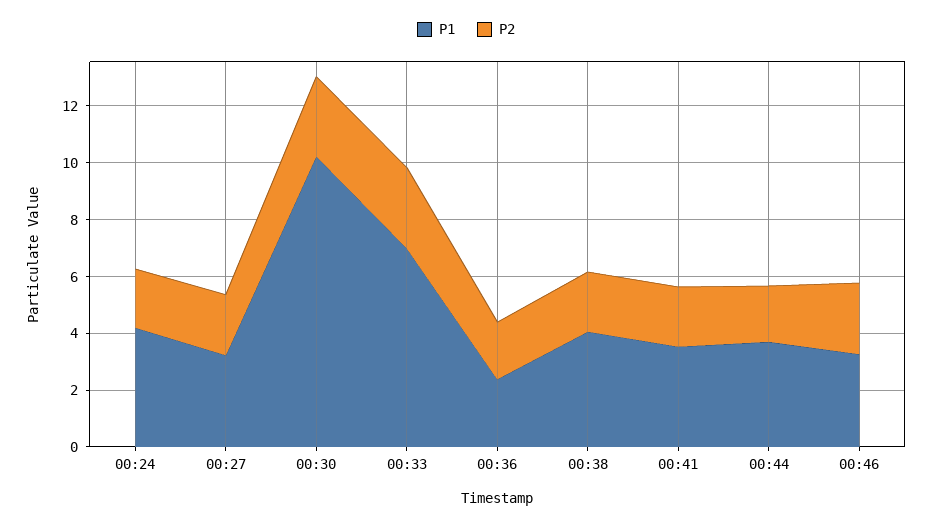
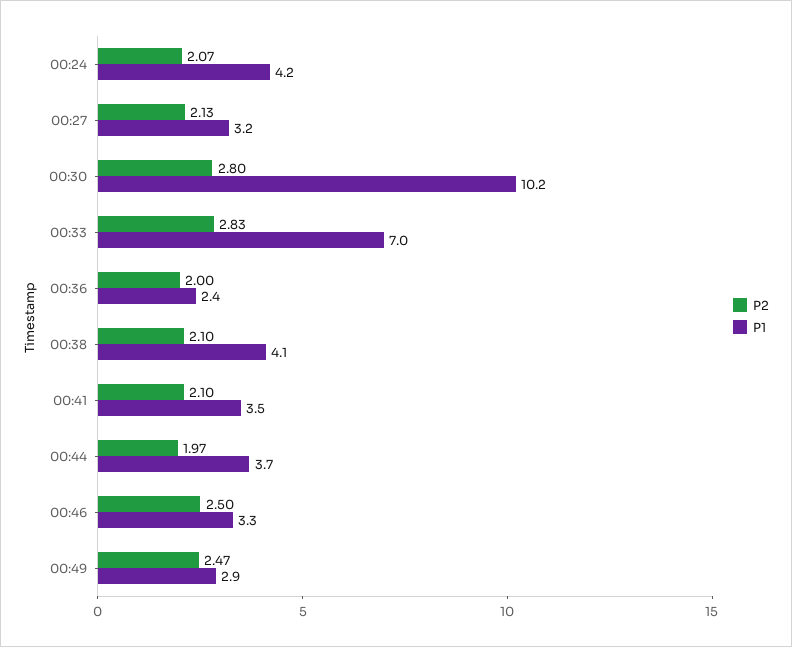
P2, 00:49: none -> 2.47
P1, 00:49: none -> 2.9

